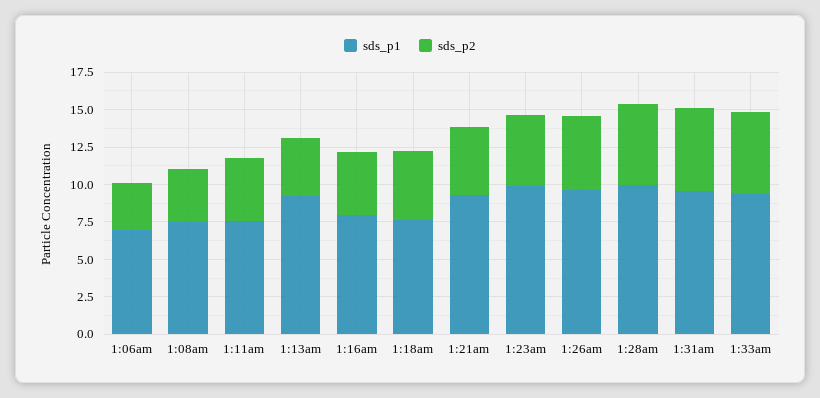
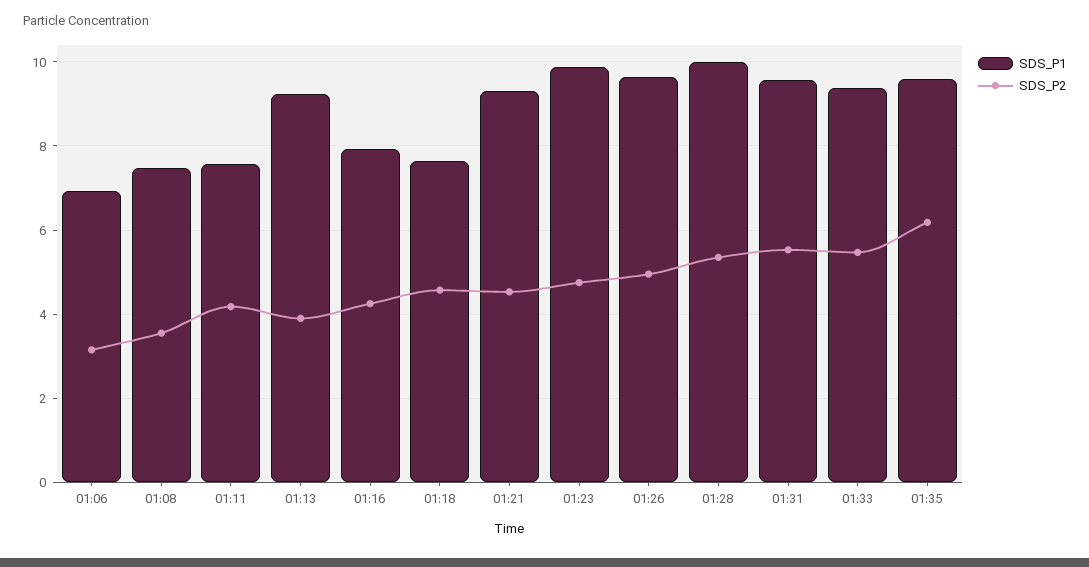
sds_p1, 01:35: none -> 9.6
sds_p2, 01:35: none -> 6.2

